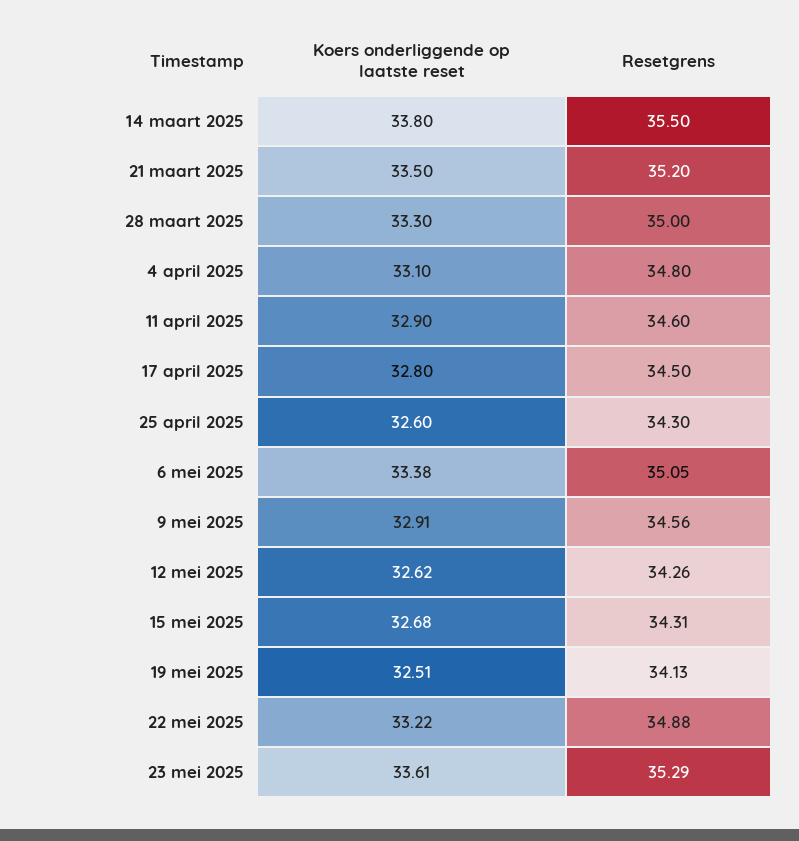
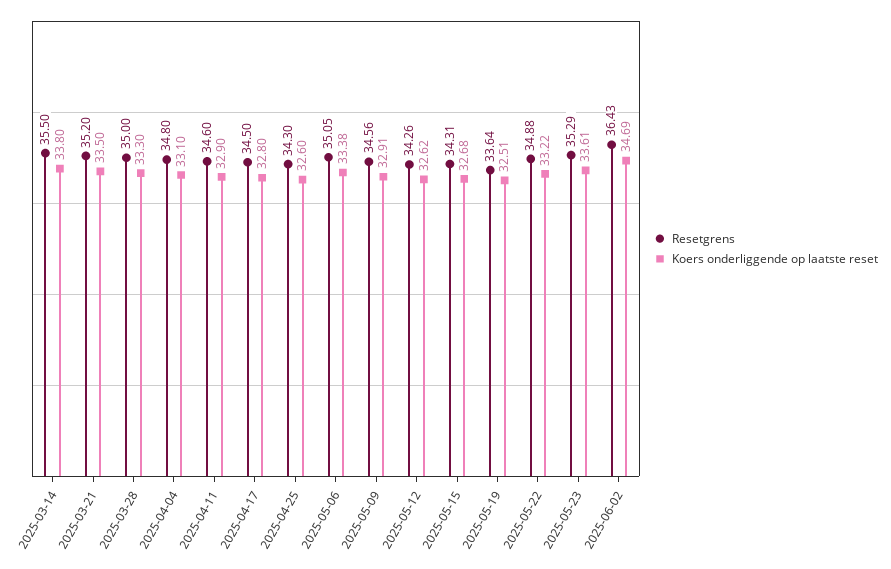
Resetgrens, 19 mei 2025: 34.13 -> 33.64
Resetgrens, 2025-06-02: none -> 36.43
Koers onderliggende op laatste reset, 2025-06-02: none -> 34.69

